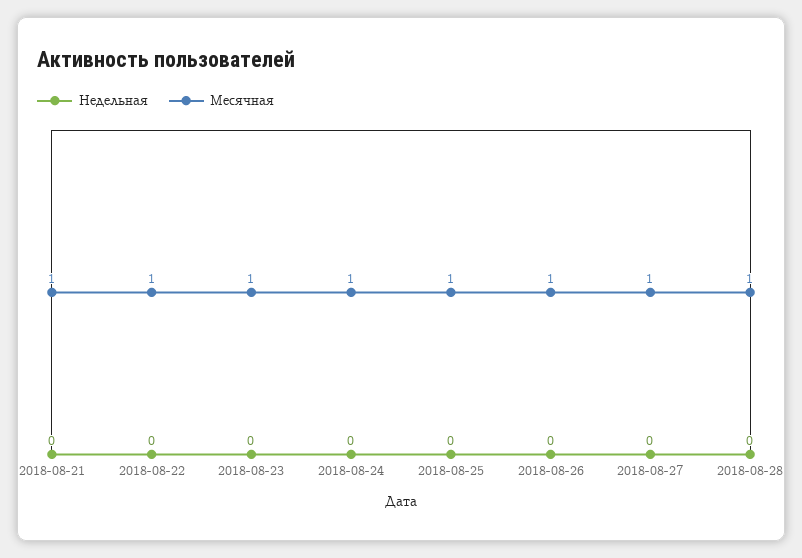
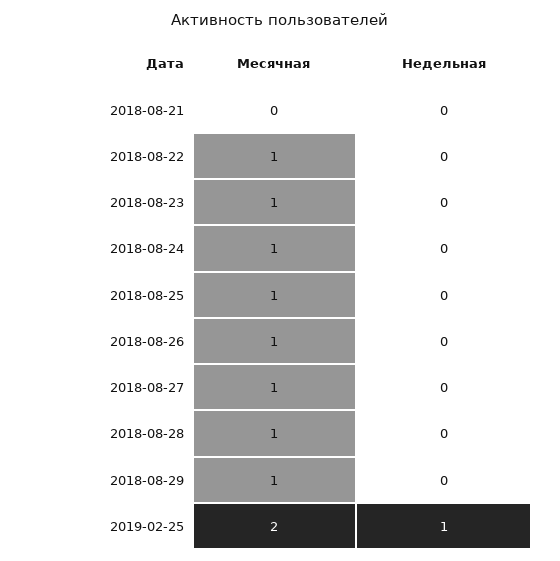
Месячная, 2018-08-21: 1 -> 0
Месячная, 2018-08-29: none -> 1
Недельная, 2018-08-29: none -> 0
Месячная, 2019-02-25: none -> 2
Недельная, 2019-02-25: none -> 1

